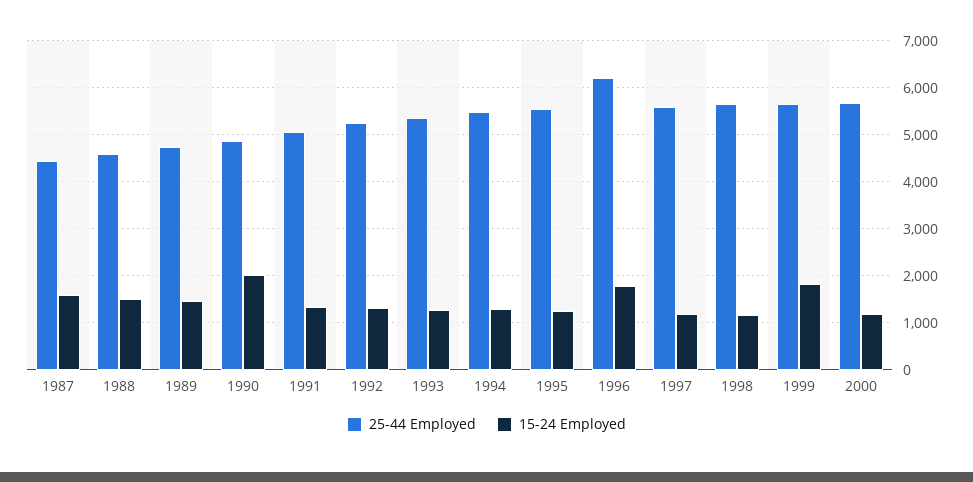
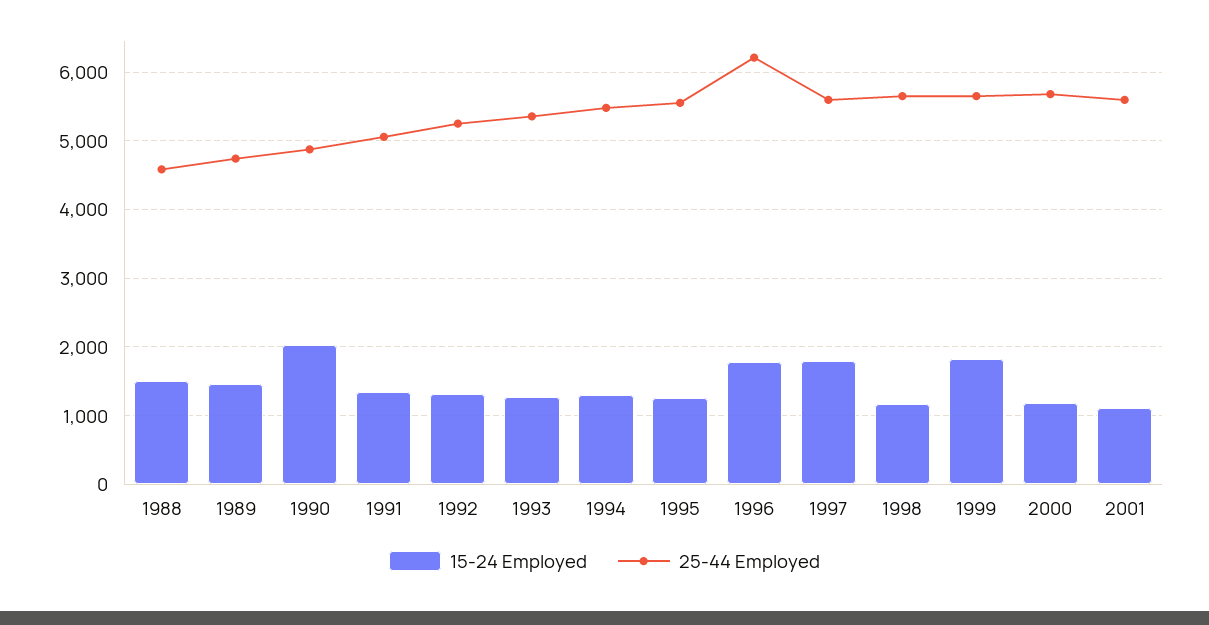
25-44 Employed, 1987: 4400 -> none
15-24 Employed, 1987: 1600 -> none
15-24 Employed, 1997: 1200 -> 1800
15-24 Employed, 2001: none -> 1100
25-44 Employed, 2001: none -> 5600

